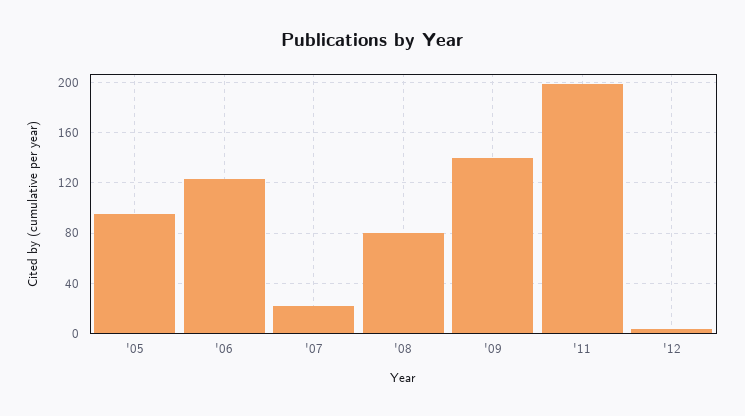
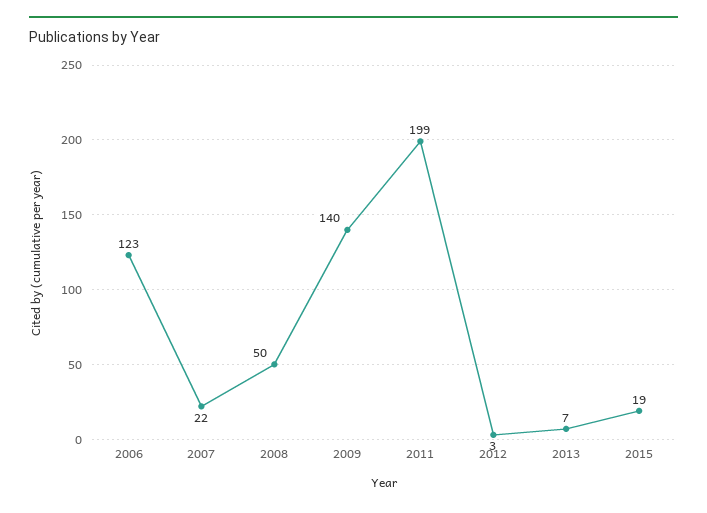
'05: 95 -> none
'08: 80 -> 50
2013: none -> 7
2015: none -> 19

